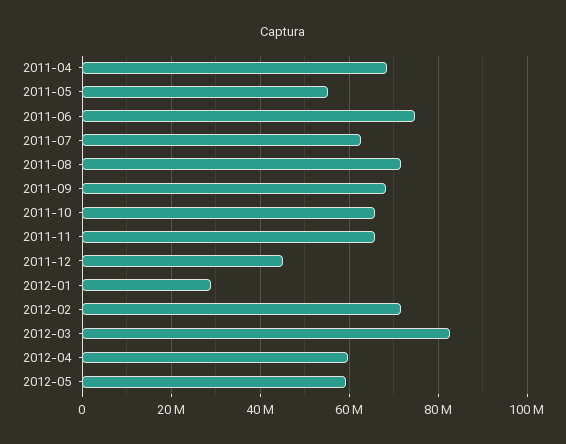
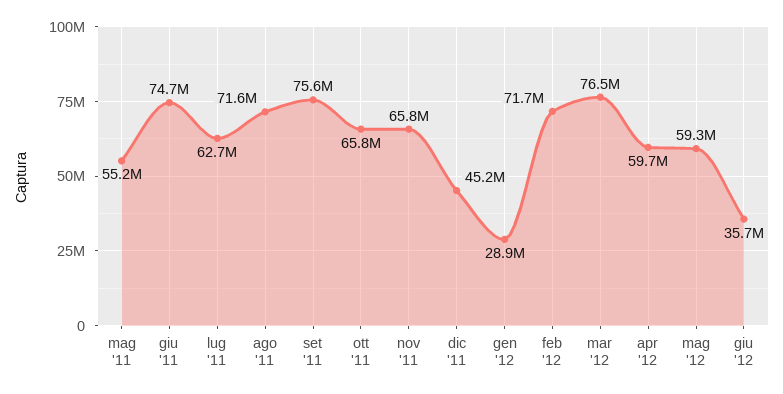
2011-04: 68000000 -> none
2011-09: 68000000 -> 75600000
2012-03: 82000000 -> 76500000
giu '12: none -> 35700000

